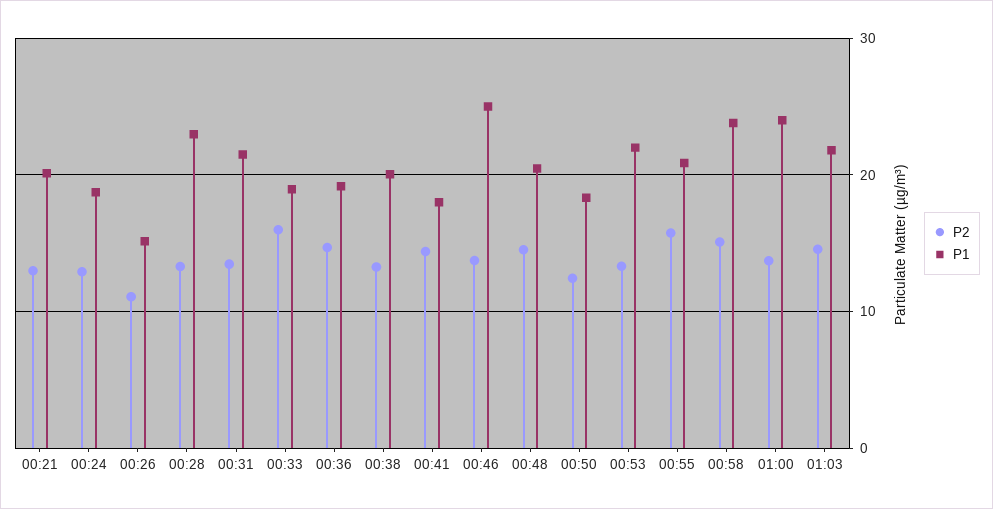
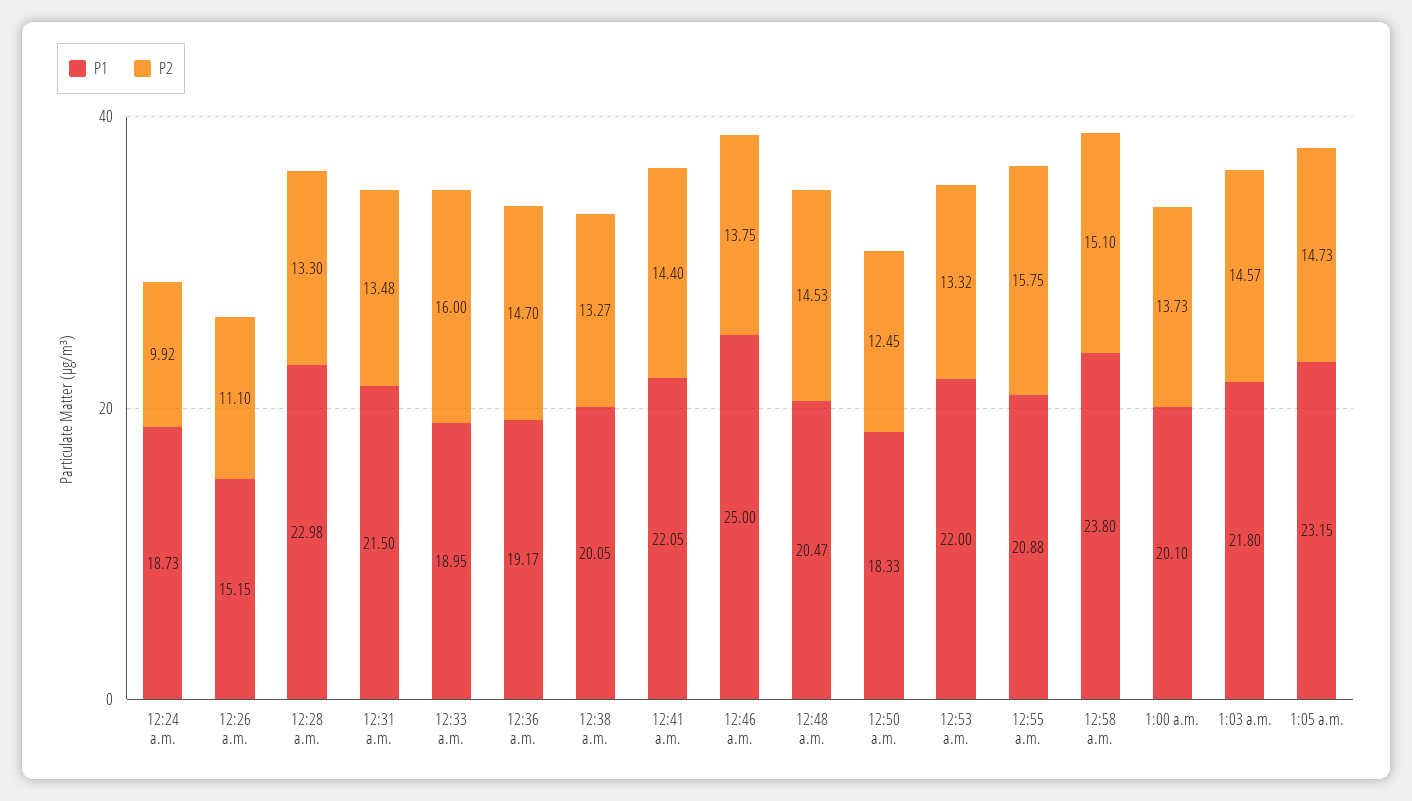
P2, 00:21: 13 -> none
P1, 00:21: 20 -> none
P2, 00:24: 13 -> 9.92
P1, 00:41: 18 -> 22.05
P1, 01:00: 24 -> 20.1
P1, 1:05 a.m.: none -> 23.15
P2, 1:05 a.m.: none -> 14.73

